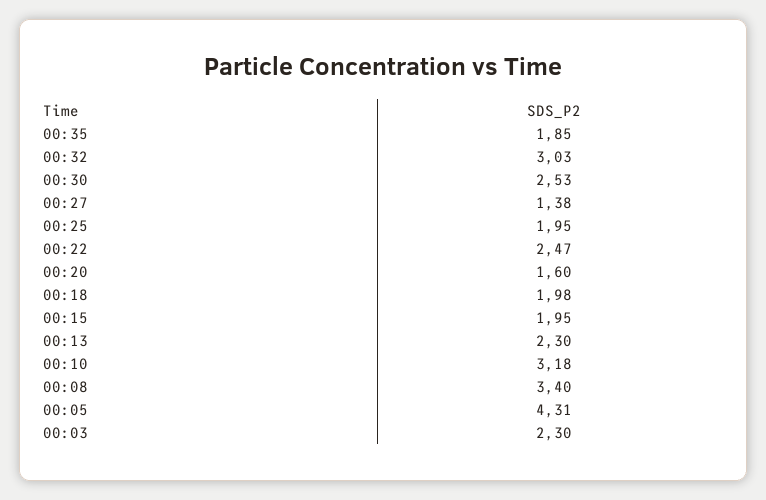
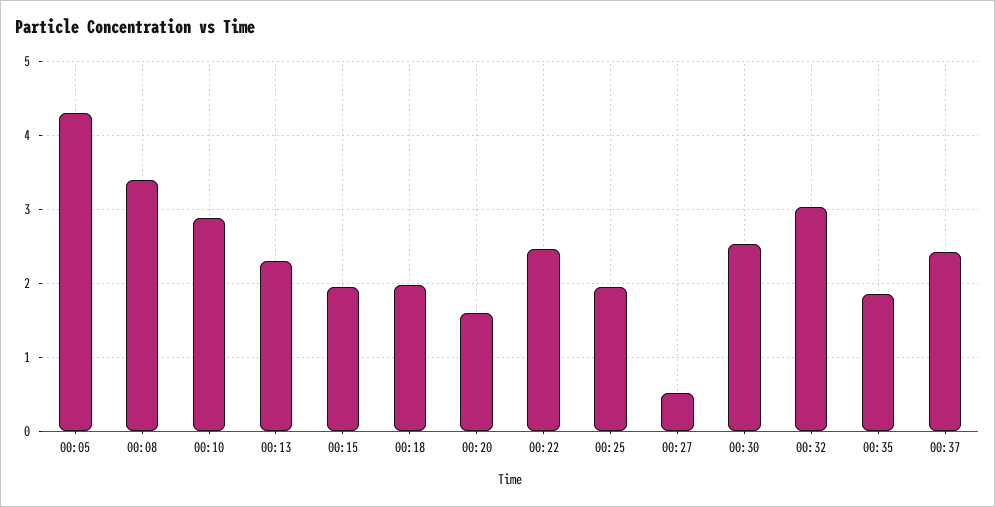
00:27: 1.38 -> 0.5
00:10: 3.18 -> 2.9
00:03: 2.3 -> none
00:37: none -> 2.4

